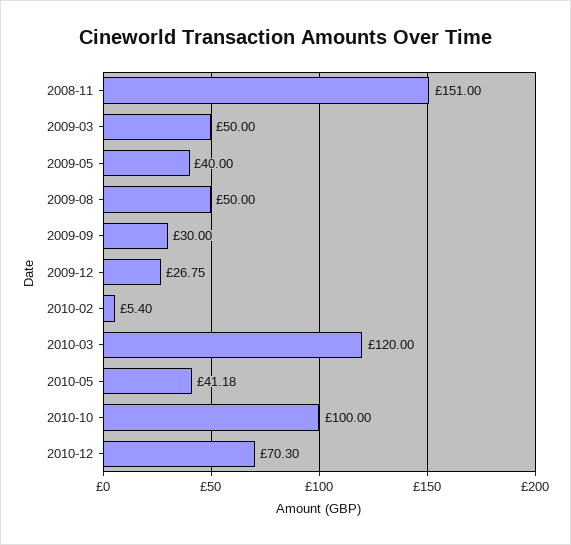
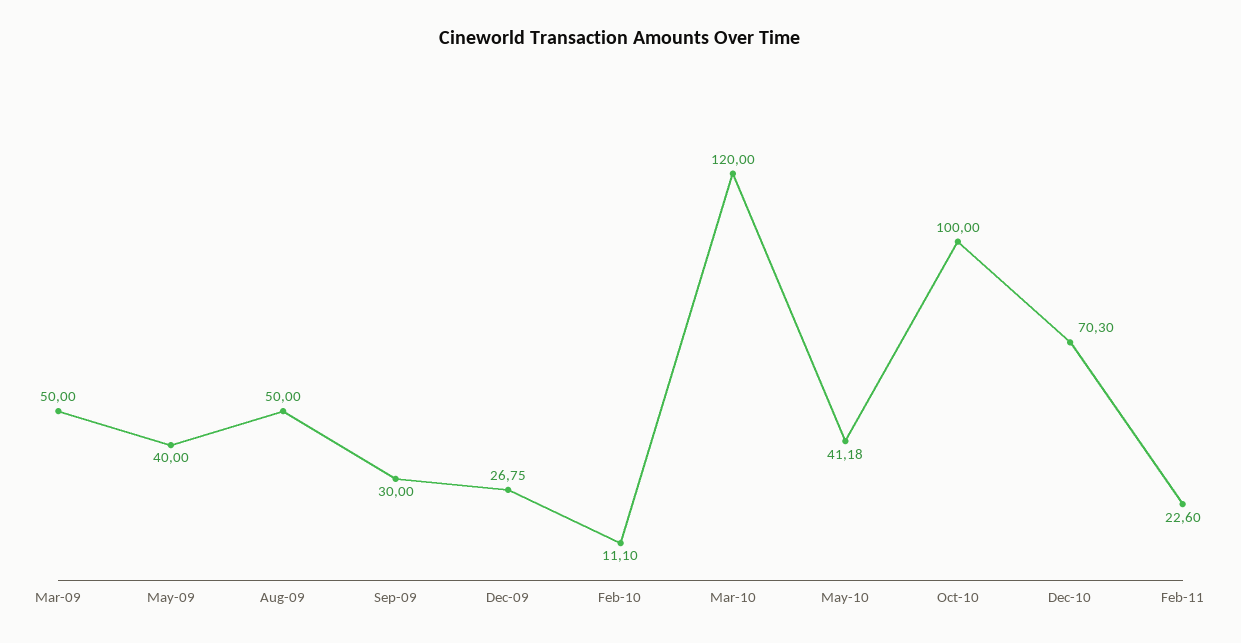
2008-11: 151 -> none
2010-02: 5.4 -> 11.1
Feb-11: none -> 22.6

